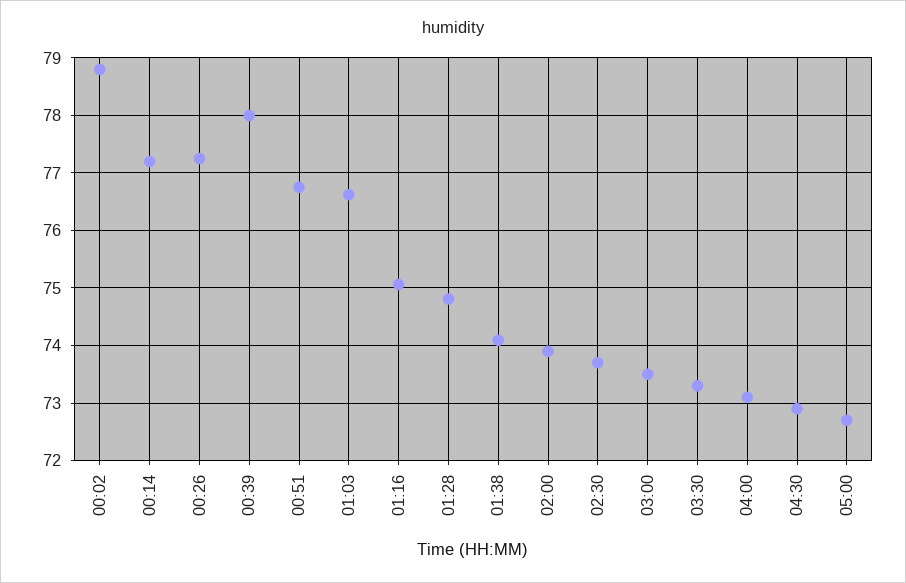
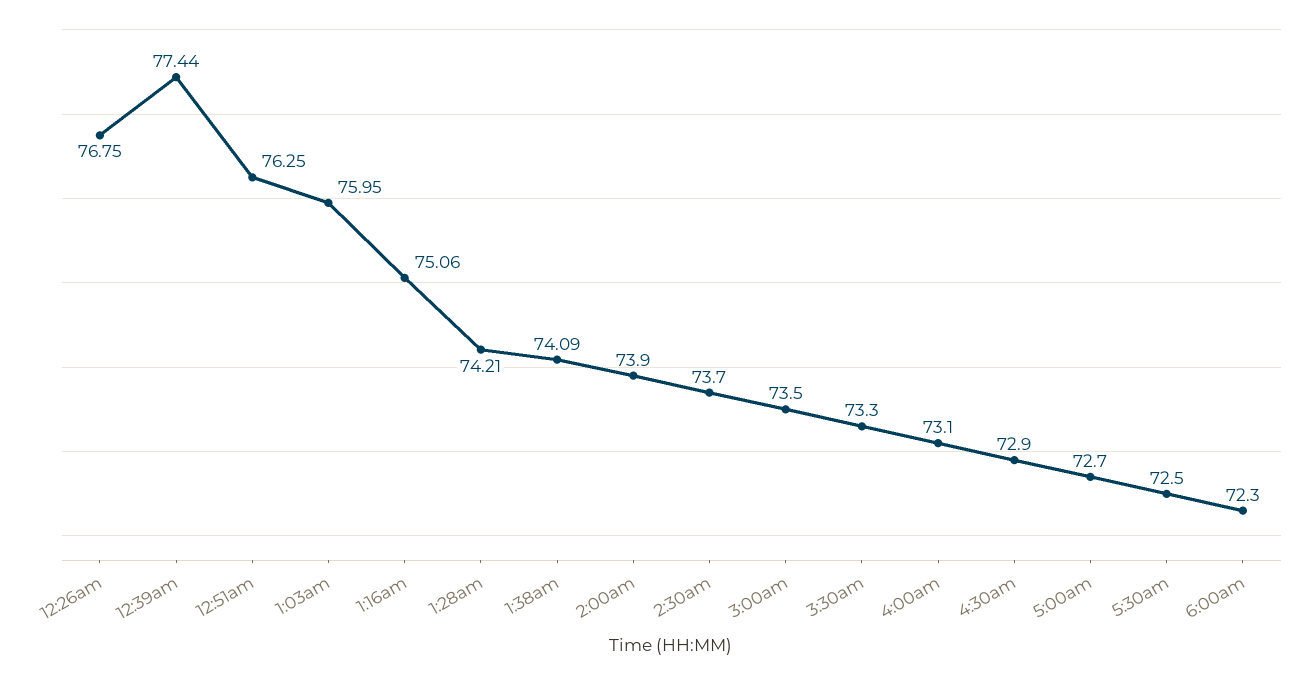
00:02: 78.8 -> none
00:14: 77.2 -> none
00:26: 77.2 -> 76.75
00:39: 78 -> 77.44
00:51: 76.8 -> 76.25
01:03: 76.6 -> 75.95
01:28: 74.8 -> 74.21
5:30am: none -> 72.5
6:00am: none -> 72.3

